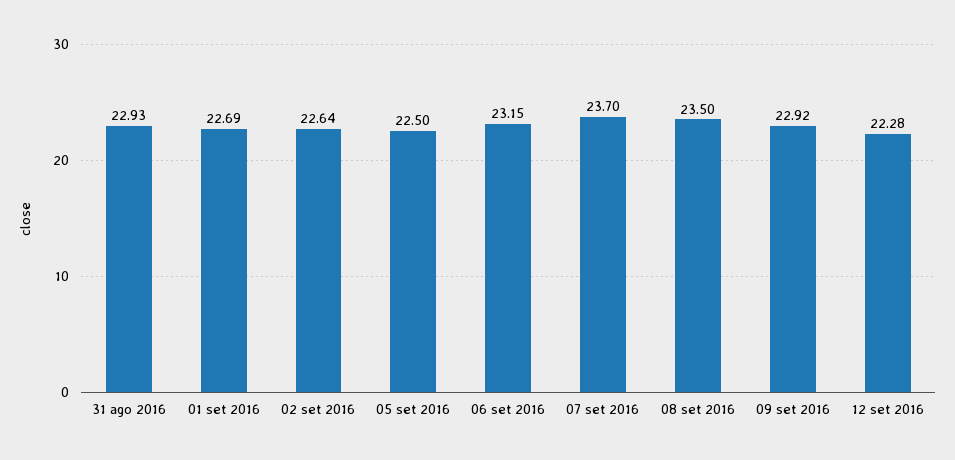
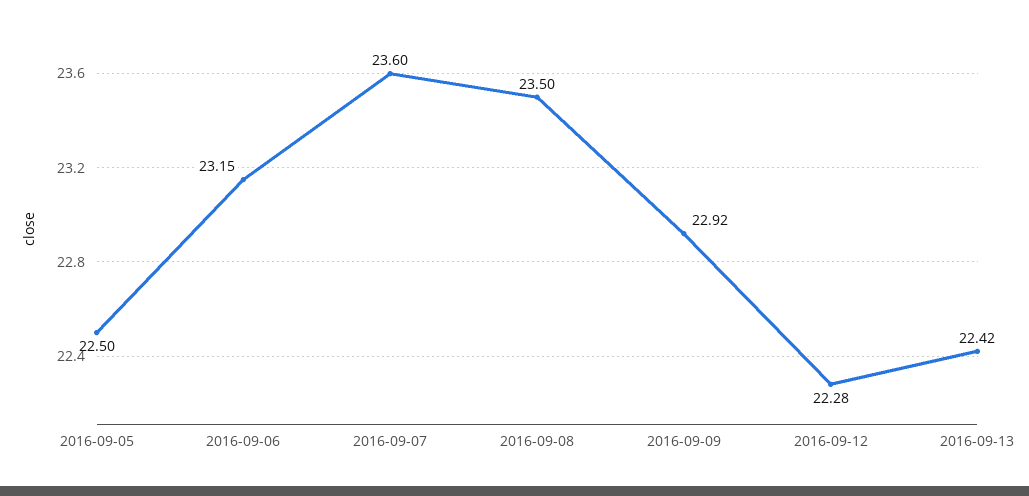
31 ago 2016: 22.93 -> none
01 set 2016: 22.69 -> none
02 set 2016: 22.64 -> none
07 set 2016: 23.7 -> 23.6
2016-09-13: none -> 22.42

